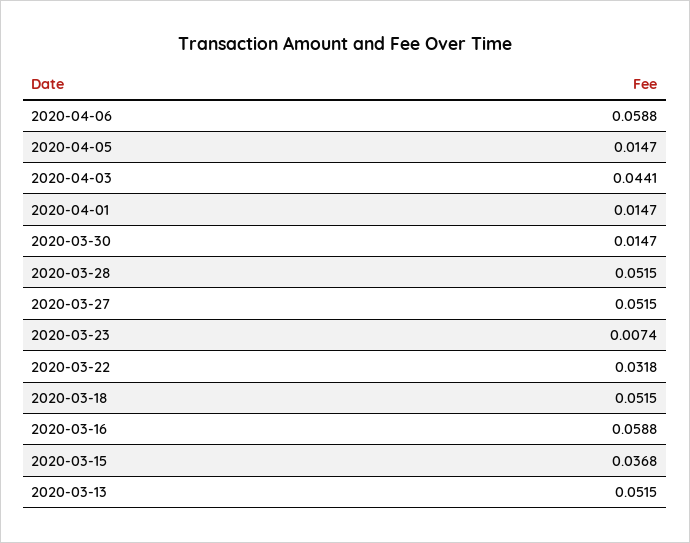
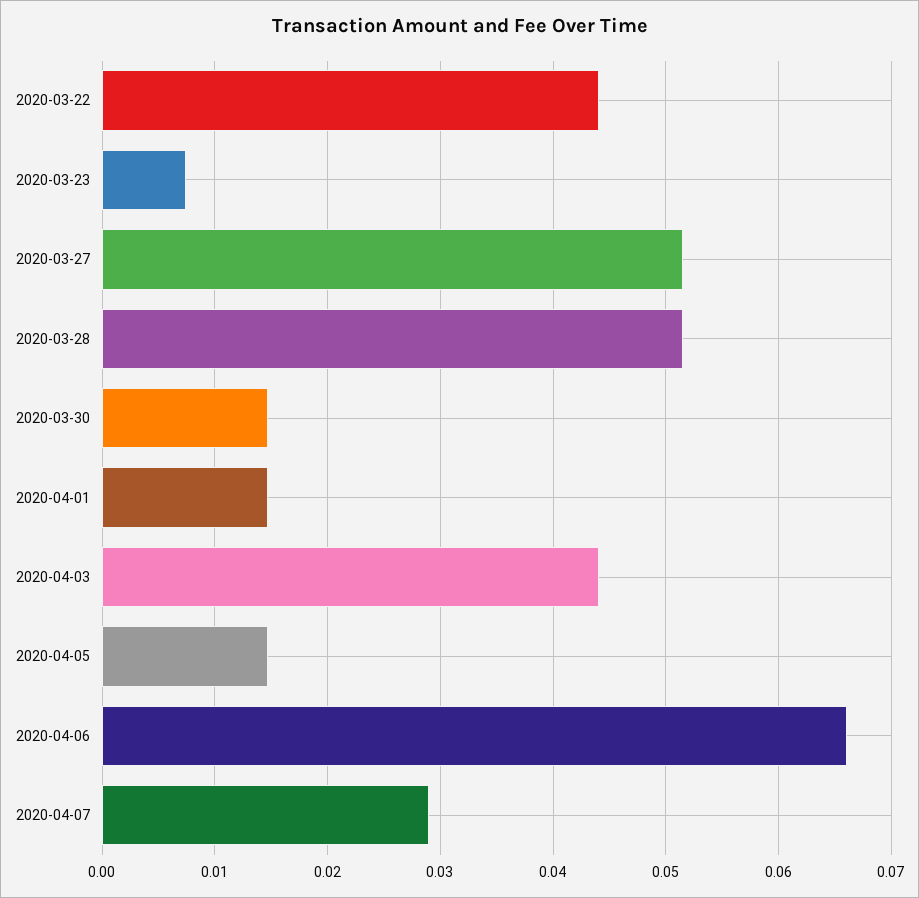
2020-04-06: 0.0588 -> 0.066
2020-03-22: 0.0318 -> 0.044
2020-03-18: 0.0515 -> none
2020-03-16: 0.0588 -> none
2020-03-15: 0.0368 -> none
2020-03-13: 0.0515 -> none
2020-04-07: none -> 0.029

